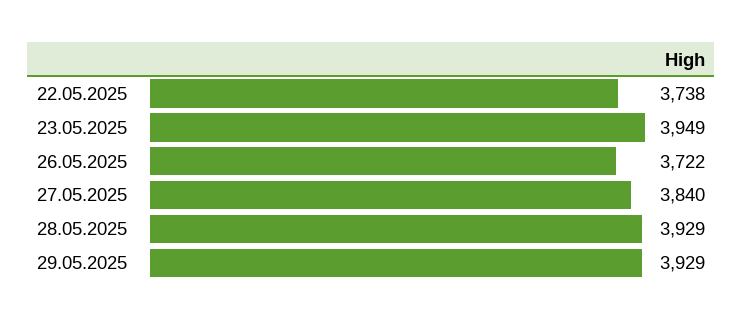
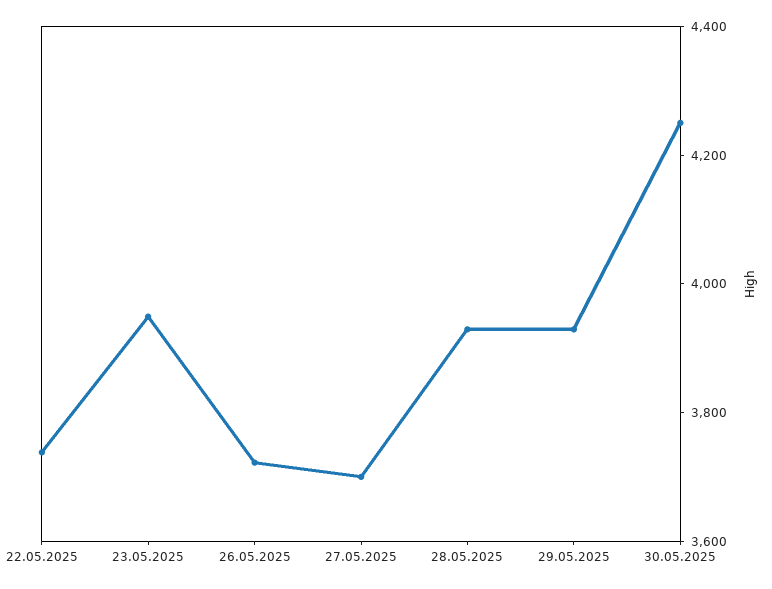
27.05.2025: 3840 -> 3700
30.05.2025: none -> 4250

